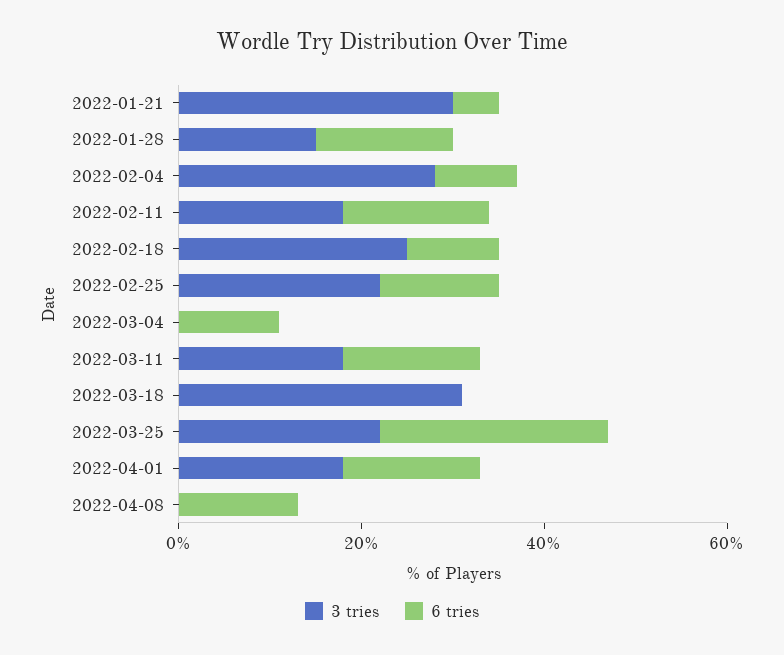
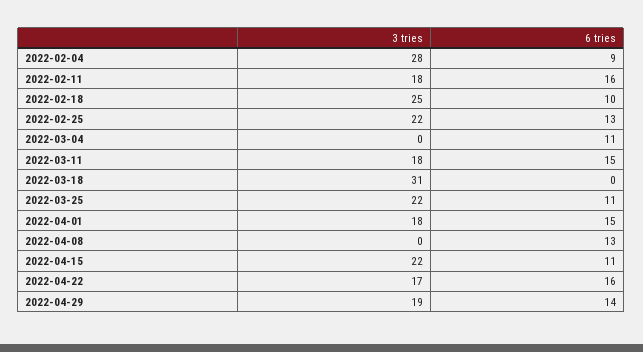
3 tries, 2022-01-21: 30 -> none
6 tries, 2022-01-21: 5 -> none
3 tries, 2022-01-28: 15 -> none
6 tries, 2022-01-28: 15 -> none
6 tries, 2022-03-25: 25 -> 11
3 tries, 2022-04-15: none -> 22
6 tries, 2022-04-15: none -> 11
3 tries, 2022-04-22: none -> 17
6 tries, 2022-04-22: none -> 16
3 tries, 2022-04-29: none -> 19
6 tries, 2022-04-29: none -> 14

